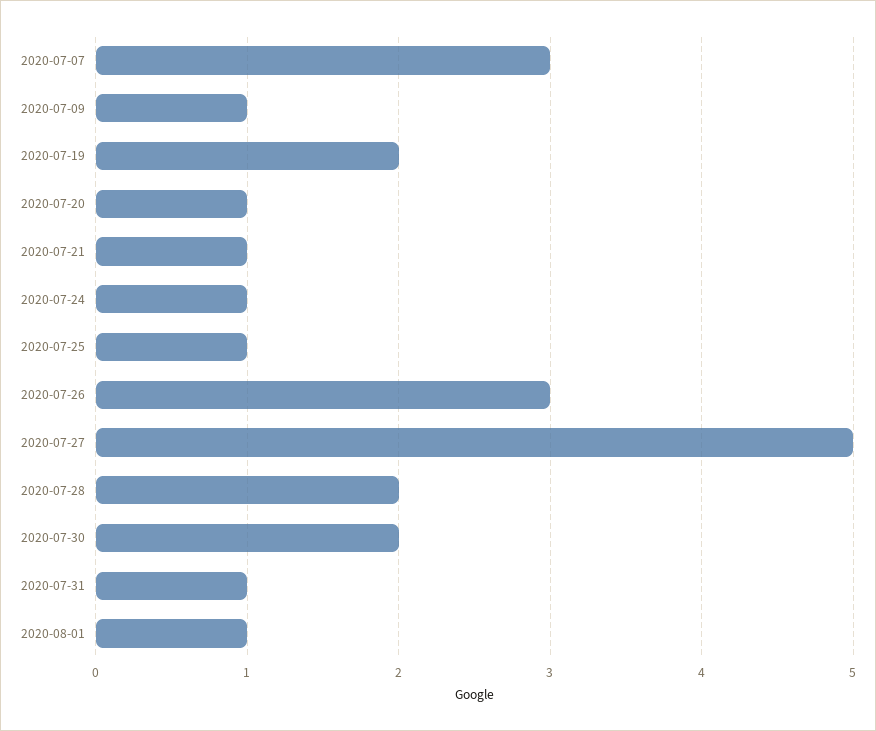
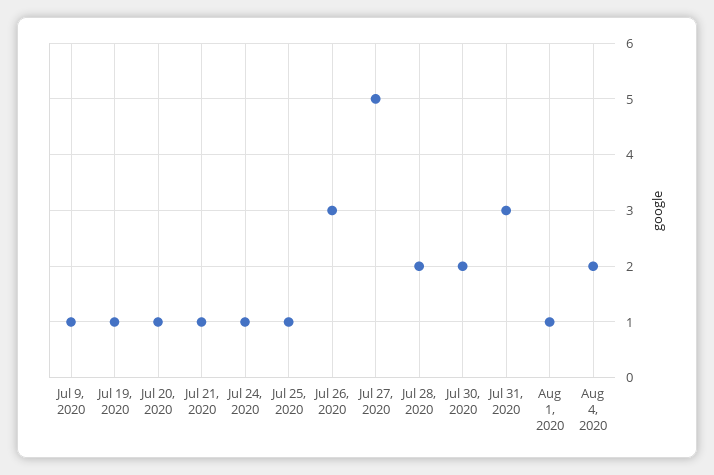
2020-07-07: 3 -> none
2020-07-19: 2 -> 1
2020-07-31: 1 -> 3
Aug 4, 2020: none -> 2

